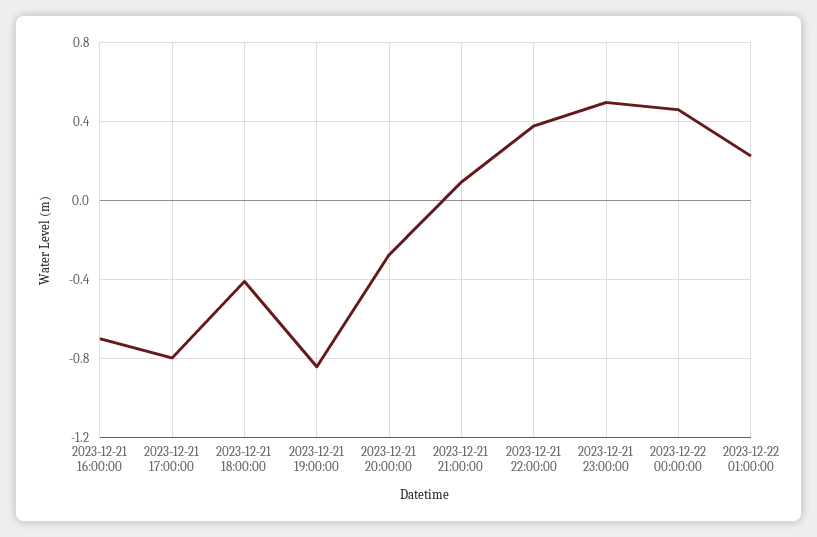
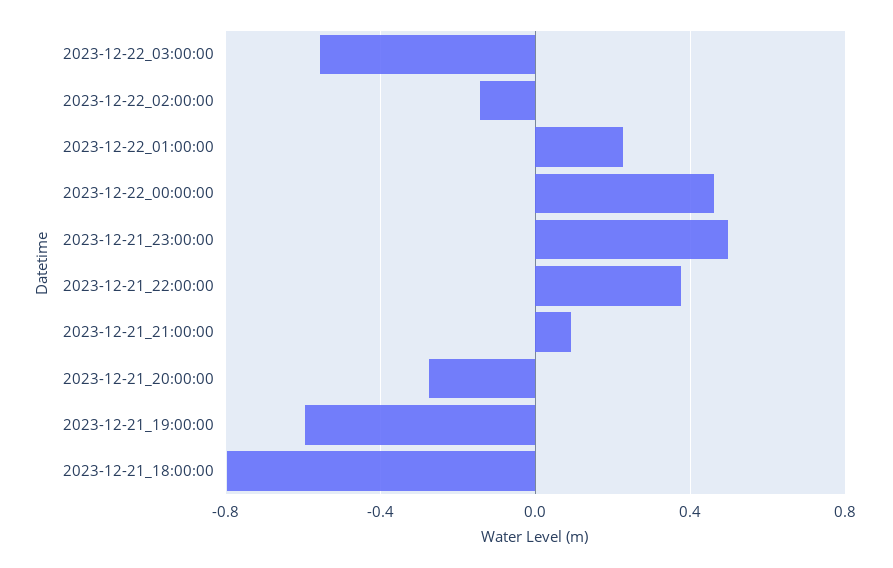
2023-12-21 16:00:00: -0.7 -> none
2023-12-21 17:00:00: -0.8 -> none
2023-12-21 18:00:00: -0.4 -> -0.8
2023-12-21 19:00:00: -0.85 -> -0.6
2023-12-22_03:00:00: none -> -0.55
2023-12-22_02:00:00: none -> -0.15

